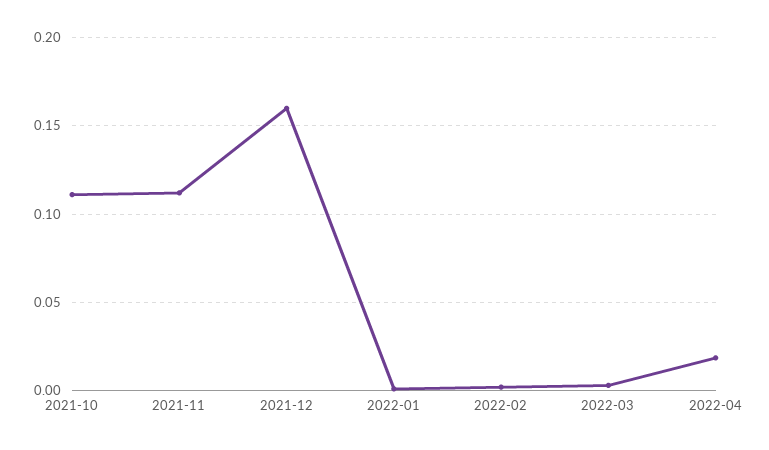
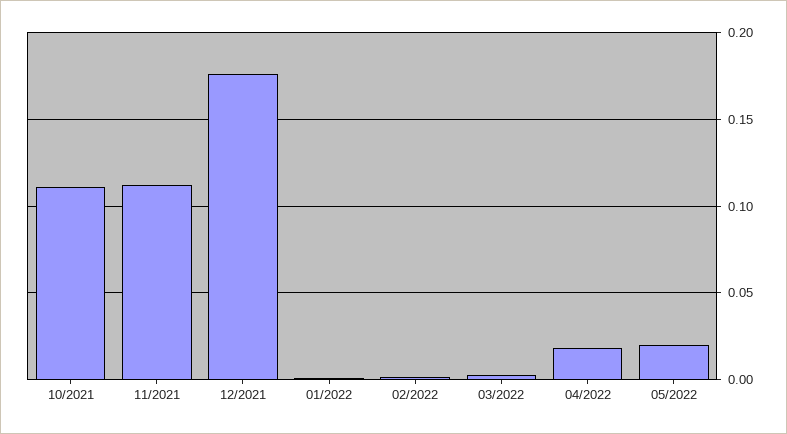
2021-12: 0.16 -> 0.175
05/2022: none -> 0.02

